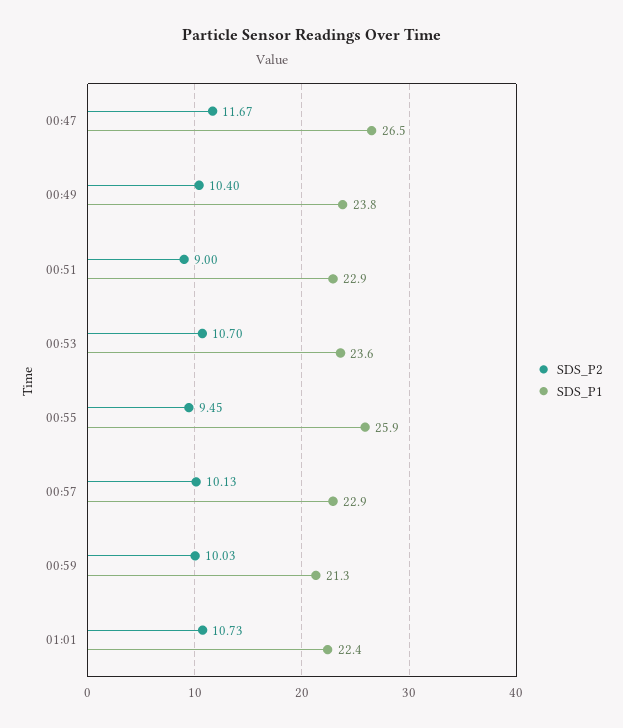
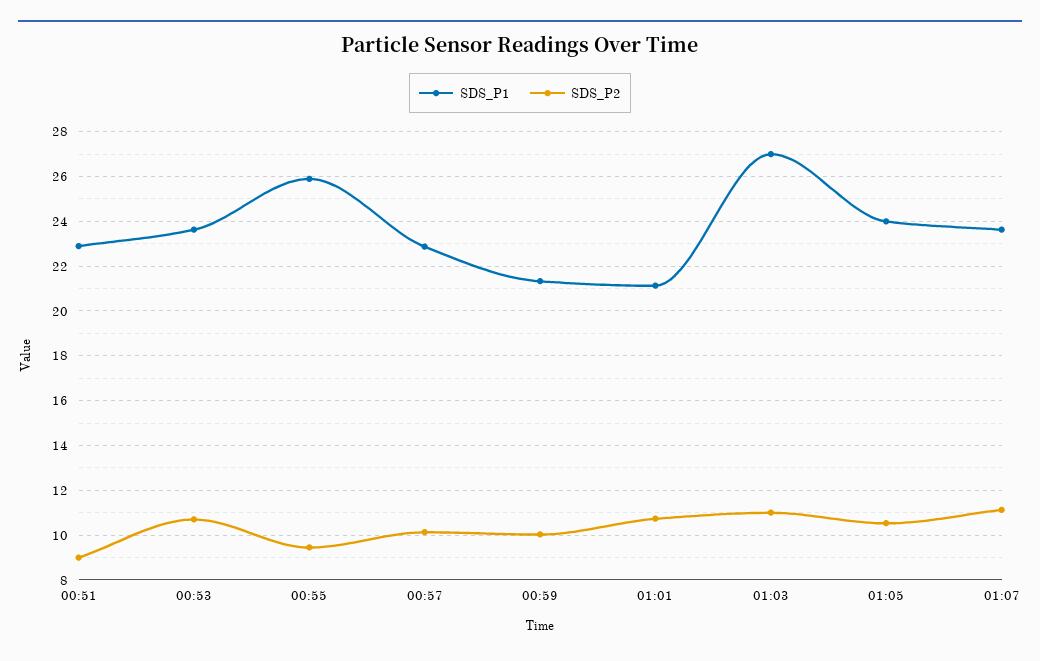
SDS_P2, 00:47: 11.67 -> none
SDS_P1, 00:47: 26.5 -> none
SDS_P2, 00:49: 10.4 -> none
SDS_P1, 00:49: 23.8 -> none
SDS_P1, 01:01: 22.4 -> 21
SDS_P1, 01:03: none -> 27
SDS_P2, 01:03: none -> 11
SDS_P1, 01:05: none -> 24
SDS_P2, 01:05: none -> 10.5
SDS_P1, 01:07: none -> 23.5
SDS_P2, 01:07: none -> 11

